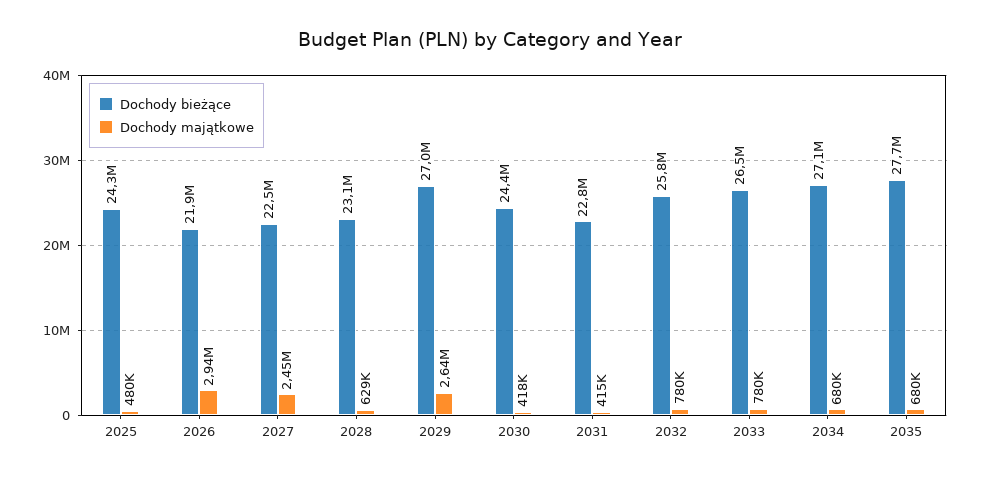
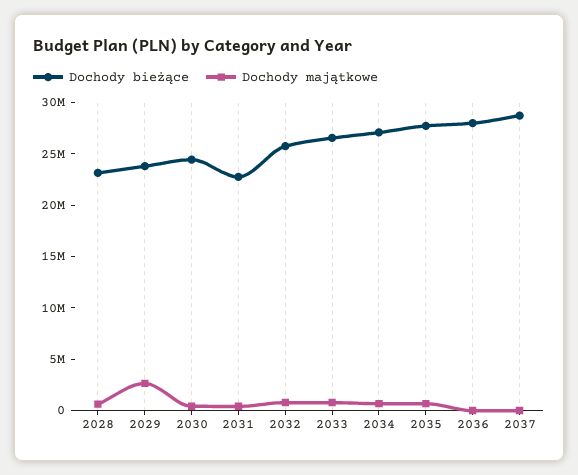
Dochody bieżące, 2025: 24300000 -> none
Dochody majątkowe, 2025: 480000 -> none
Dochody bieżące, 2026: 21900000 -> none
Dochody majątkowe, 2026: 2940000 -> none
Dochody bieżące, 2027: 22500000 -> none
Dochody majątkowe, 2027: 2450000 -> none
Dochody bieżące, 2029: 27000000 -> 24000000
Dochody bieżące, 2036: none -> 28000000
Dochody majątkowe, 2036: none -> 0
Dochody bieżące, 2037: none -> 29000000
Dochody majątkowe, 2037: none -> 0

